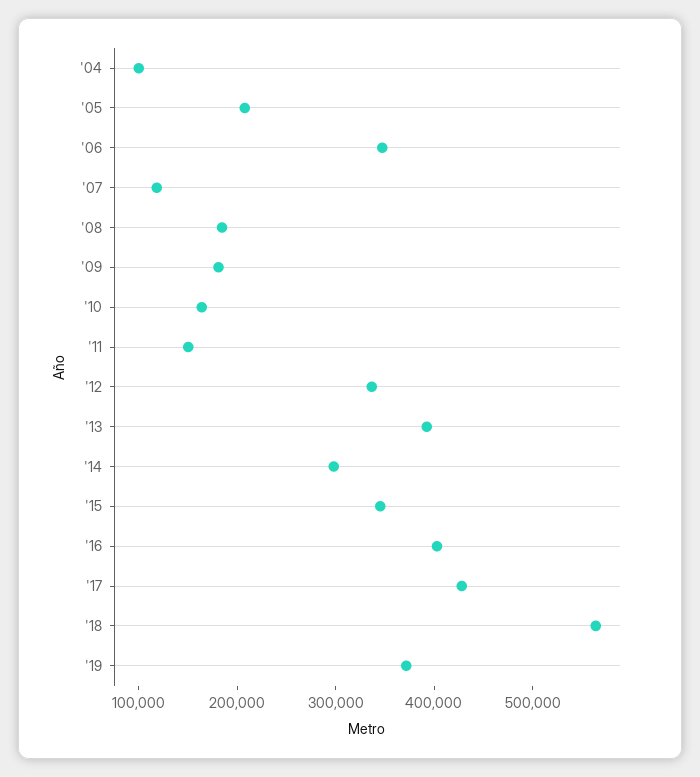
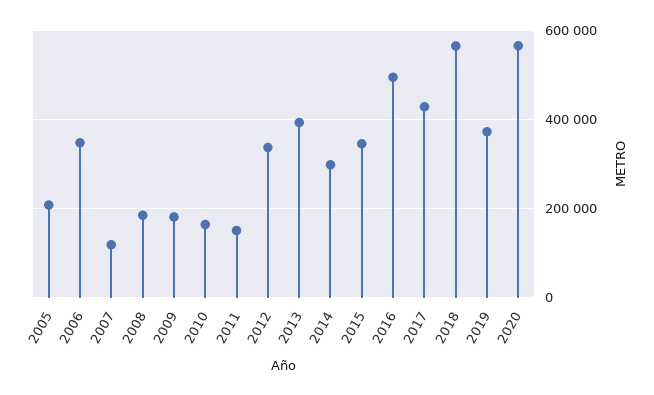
'04: 100000 -> none
'16: 400000 -> 500000
2020: none -> 560000

